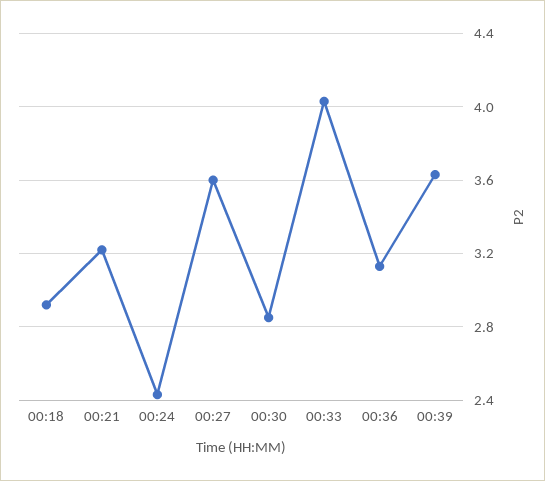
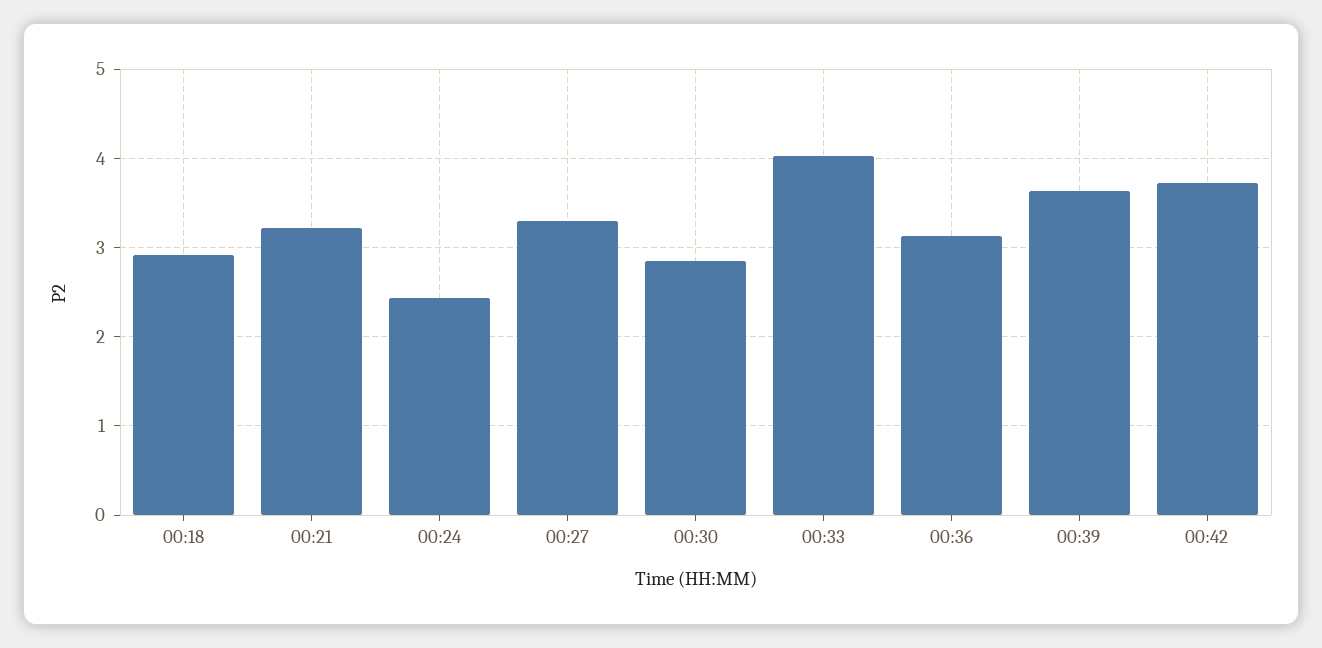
00:27: 3.6 -> 3.3
00:42: none -> 3.7

